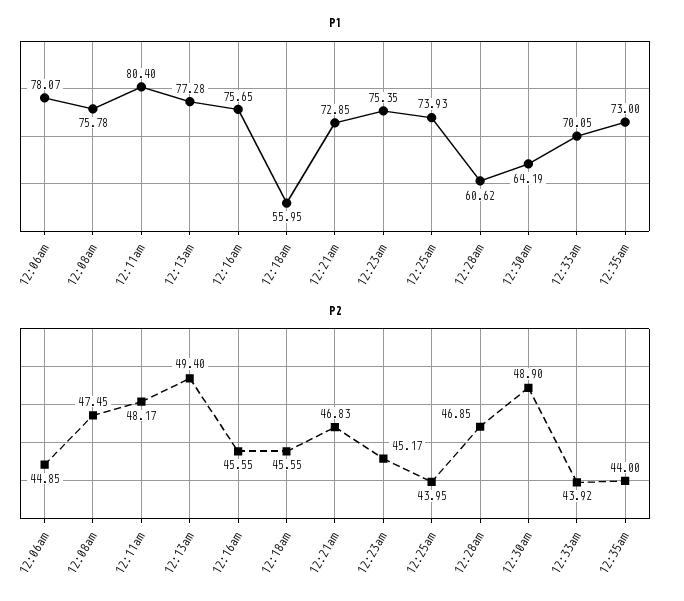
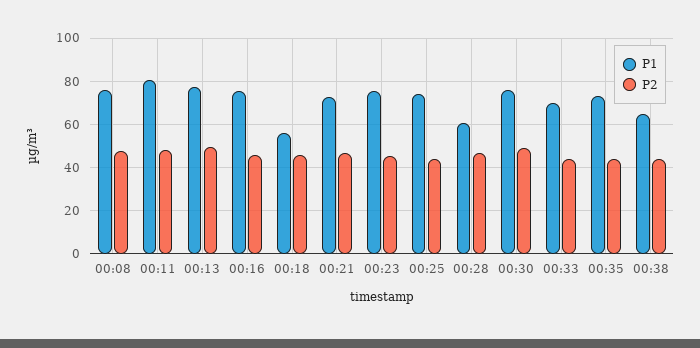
P1, 12:06am: 78.07 -> none
P1, 12:30am: 64.19 -> 75
P2, 12:06am: 44.85 -> none
P1, 00:38: none -> 65
P2, 00:38: none -> 45

